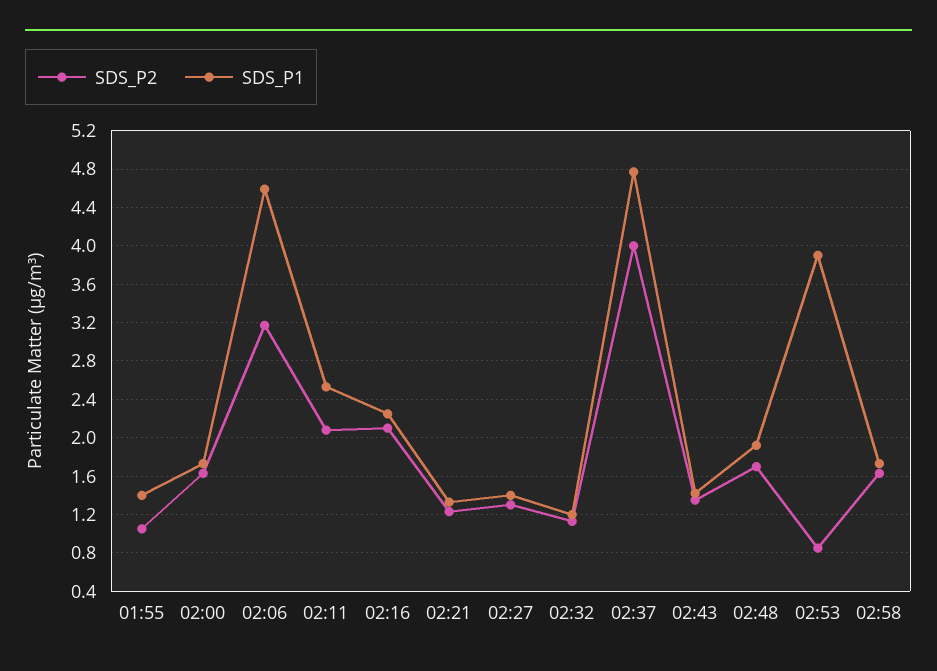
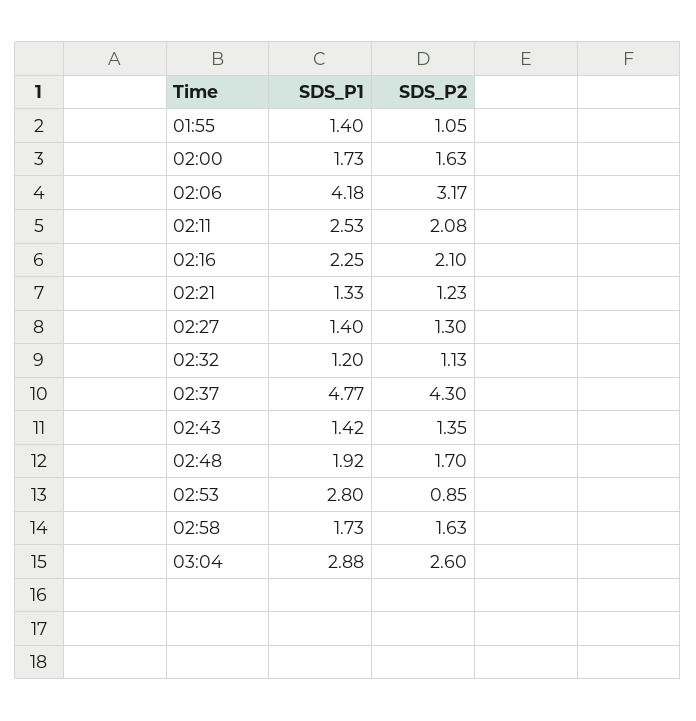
SDS_P1, 02:06: 4.6 -> 4.18
SDS_P2, 02:37: 4 -> 4.3
SDS_P1, 02:53: 3.9 -> 2.8
SDS_P1, 03:04: none -> 2.88
SDS_P2, 03:04: none -> 2.6

